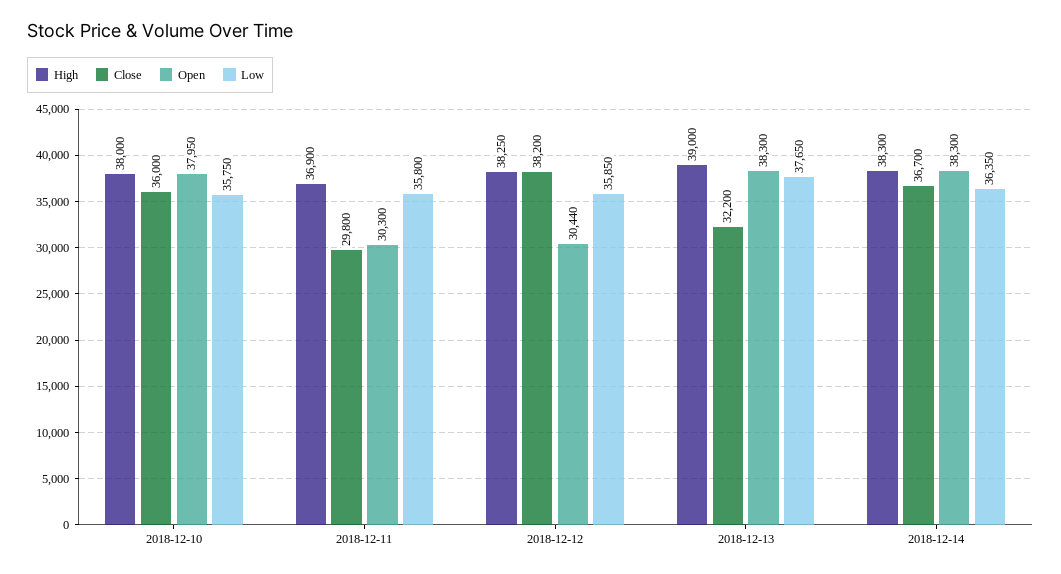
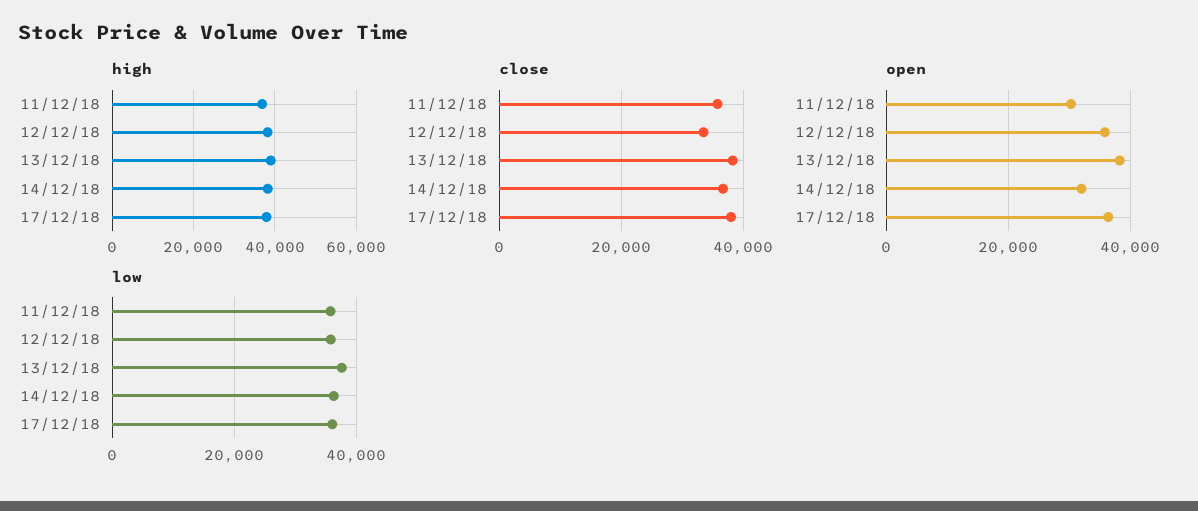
High, 2018-12-10: 38000 -> none
Close, 2018-12-10: 36000 -> none
Open, 2018-12-10: 37950 -> none
Low, 2018-12-10: 35750 -> none
Close, 2018-12-11: 29800 -> 36000
Close, 2018-12-12: 38200 -> 34000
Open, 2018-12-12: 30440 -> 36000
Close, 2018-12-13: 32200 -> 38000
Open, 2018-12-14: 38300 -> 32000
High, 17/12/18: none -> 38000
Close, 17/12/18: none -> 38000
Open, 17/12/18: none -> 36000
Low, 17/12/18: none -> 36000

